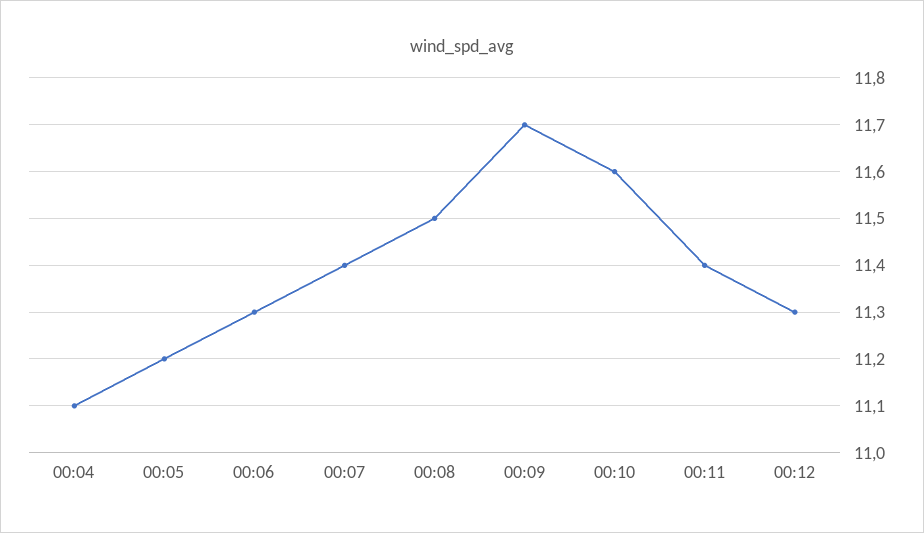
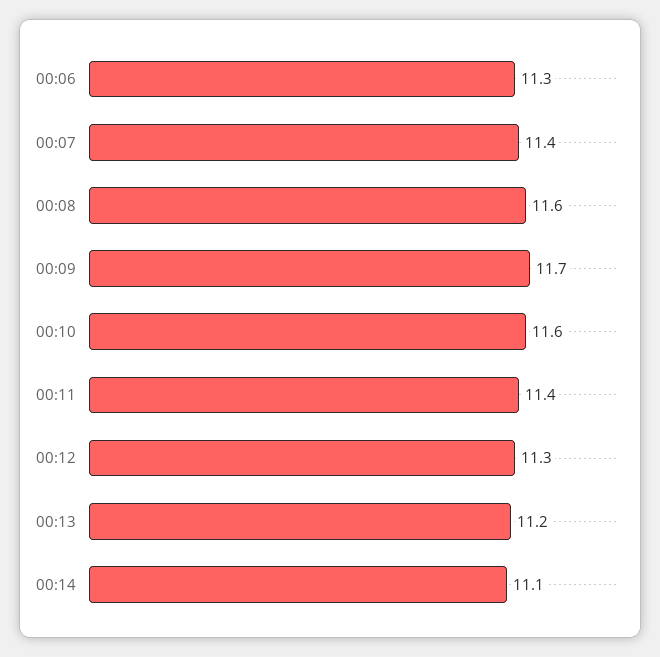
00:04: 11.1 -> none
00:05: 11.2 -> none
00:08: 11.5 -> 11.6
00:13: none -> 11.2
00:14: none -> 11.1

